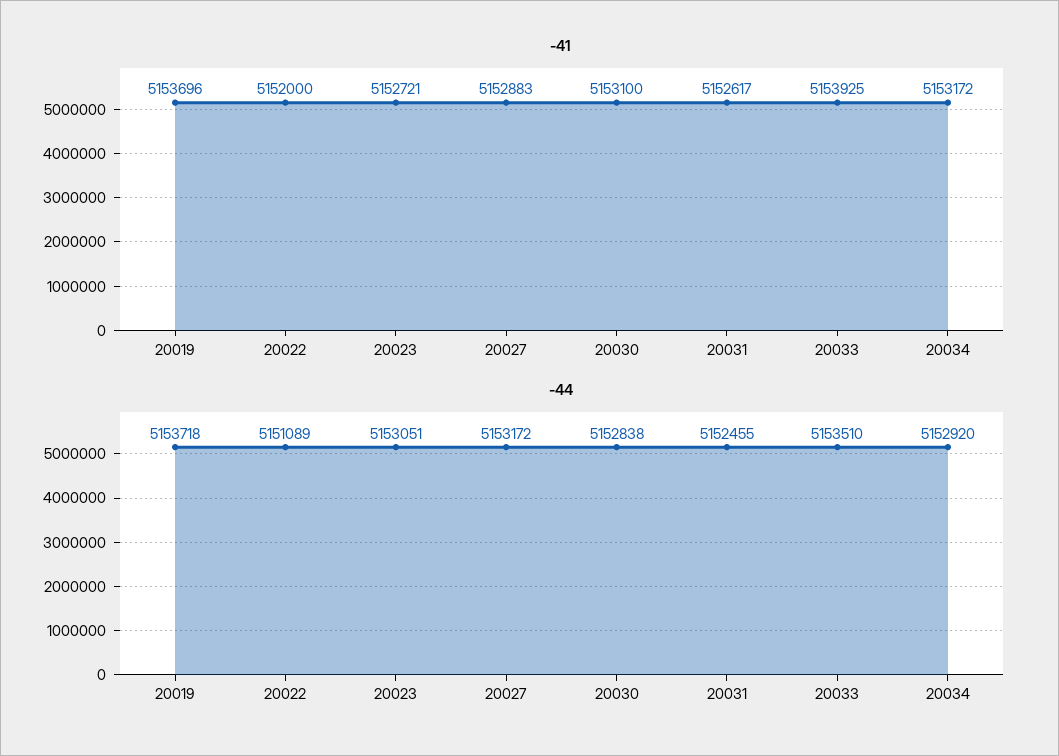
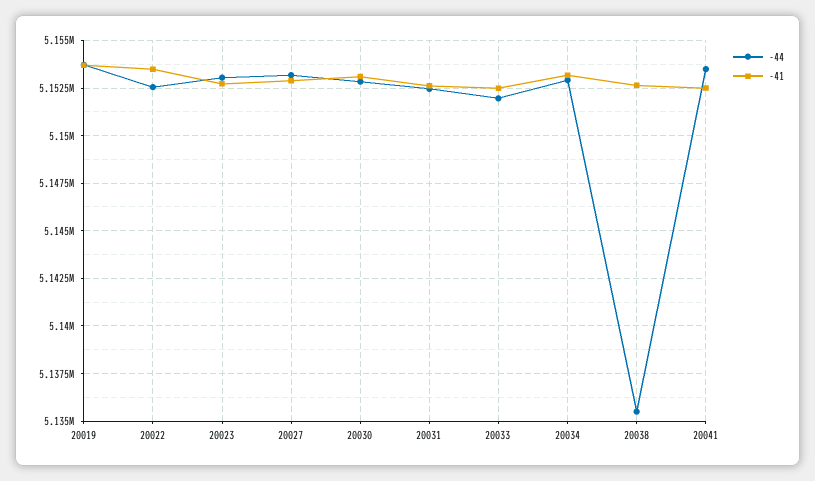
-41, 20022: 5152000 -> 5153500
-41, 20033: 5153925 -> 5152500
-44, 20022: 5151089 -> 5152500
-44, 20033: 5153510 -> 5152000
-44, 20038: none -> 5135500
-41, 20038: none -> 5152500
-44, 20041: none -> 5153500
-41, 20041: none -> 5152500

